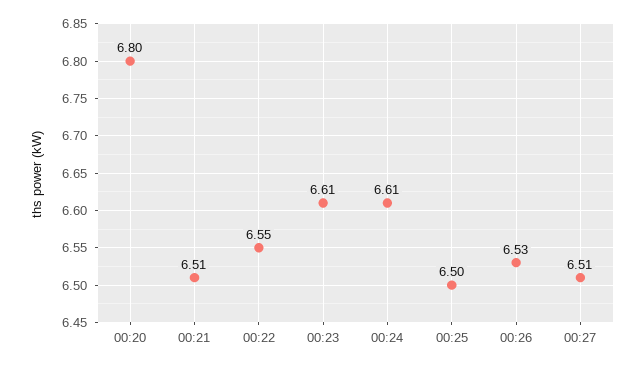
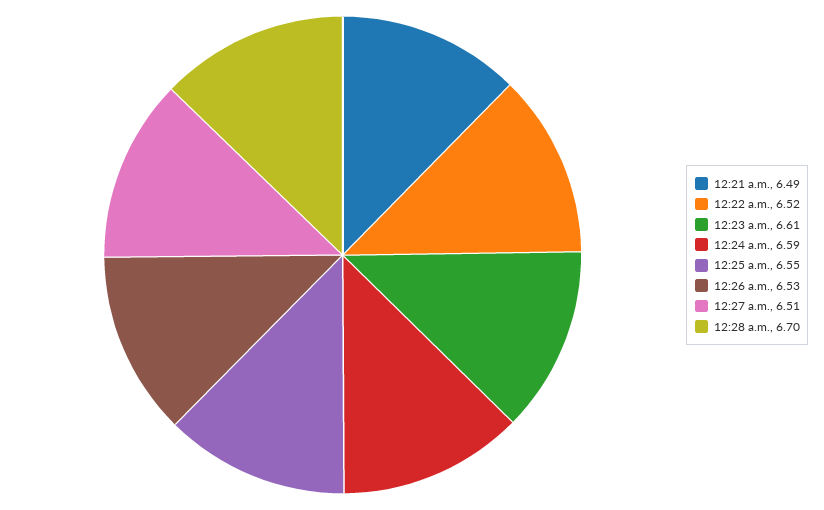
00:20: 6.8 -> none
00:21: 6.51 -> 6.49
00:22: 6.55 -> 6.52
00:24: 6.61 -> 6.59
00:25: 6.5 -> 6.55
12:28 a.m.: none -> 6.7

